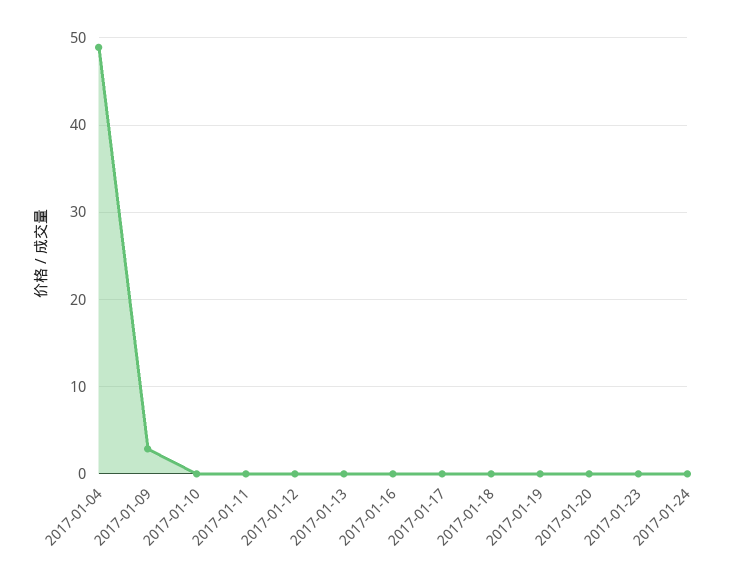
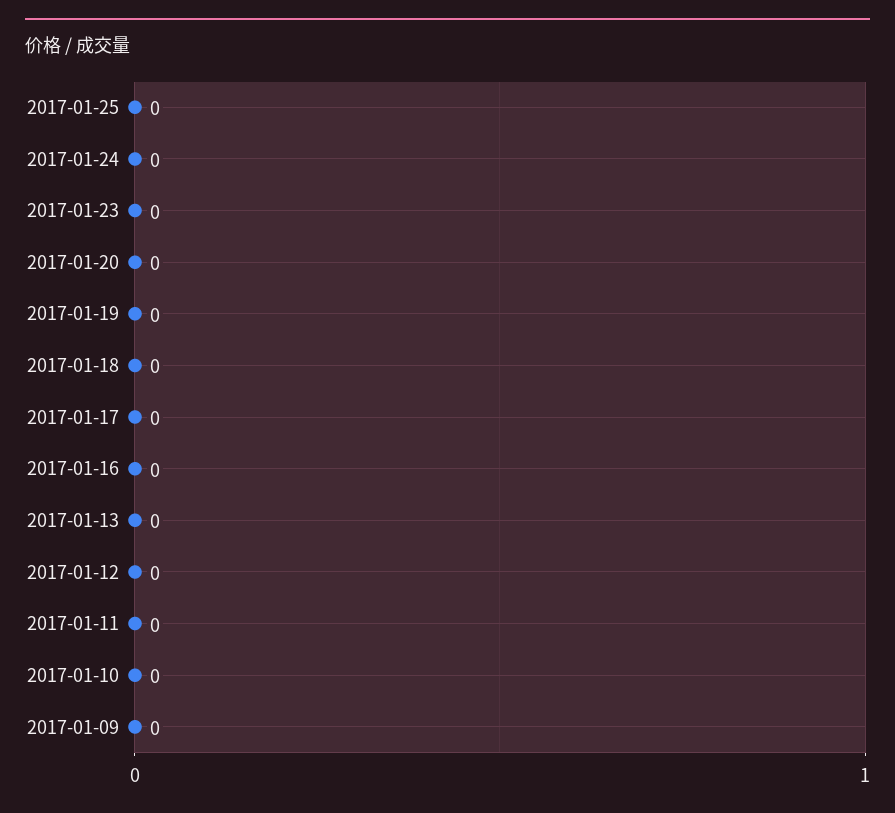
2017-01-04: 49 -> none
2017-01-09: 3 -> 0
2017-01-25: none -> 0

